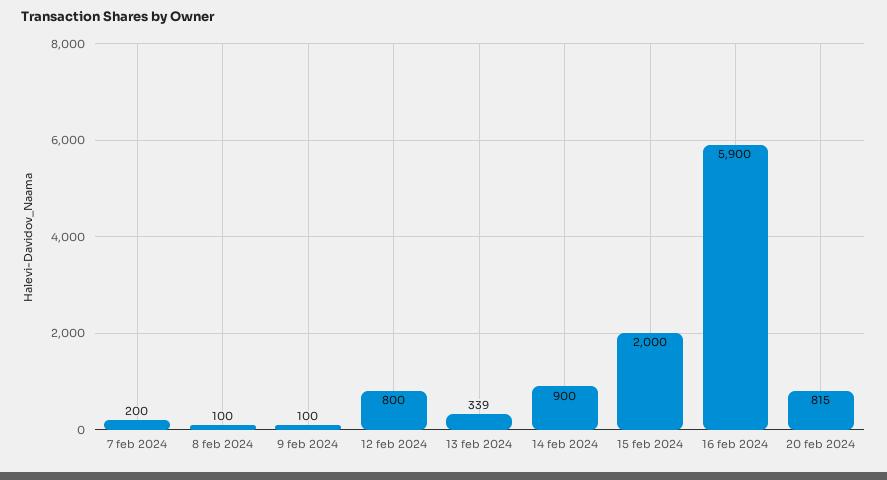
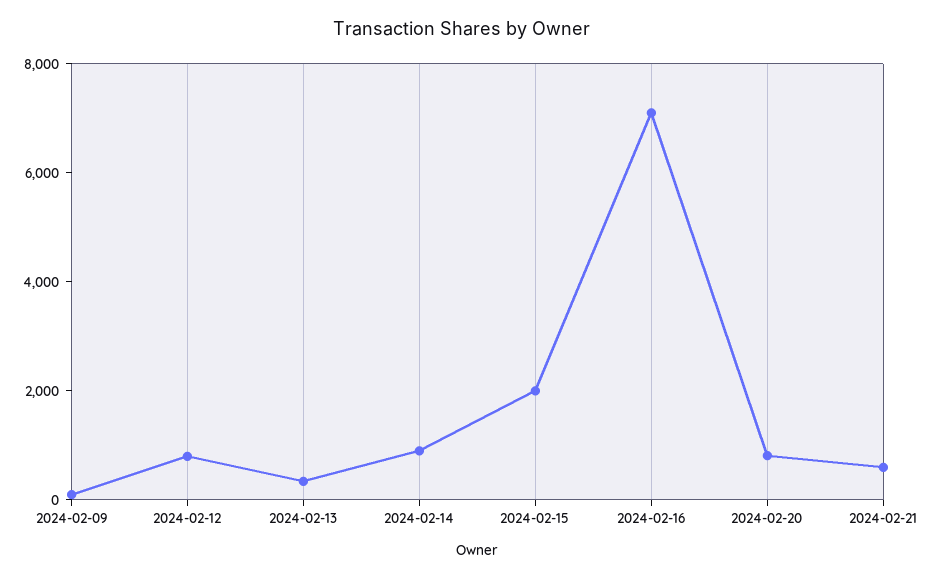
7 feb 2024: 200 -> none
8 feb 2024: 100 -> none
16 feb 2024: 5900 -> 7000
2024-02-21: none -> 500

